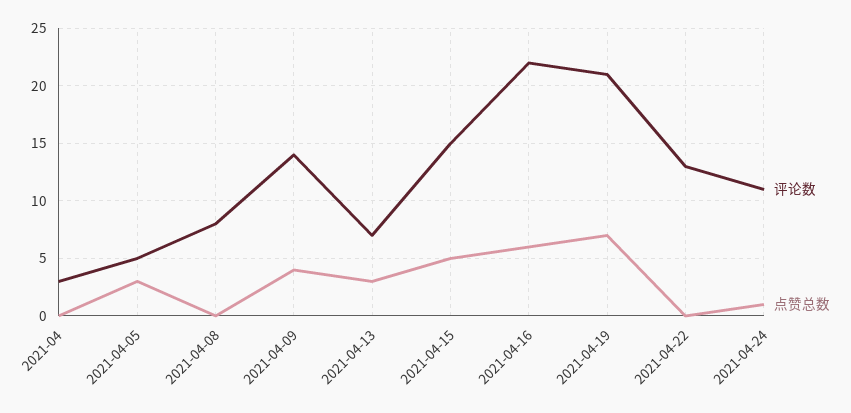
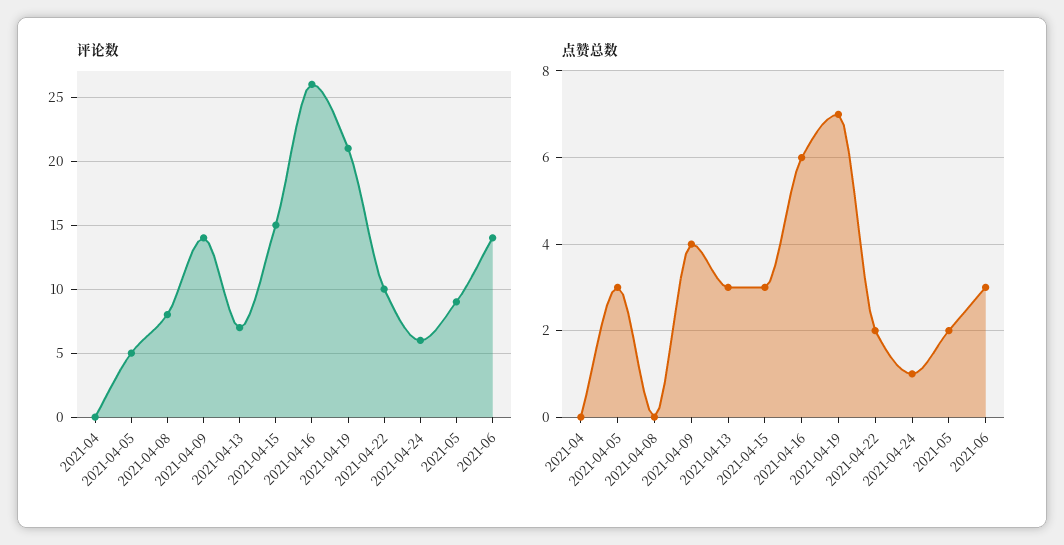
评论数, 2021-04: 3 -> 0
点赞总数, 2021-04-15: 5 -> 3
评论数, 2021-04-16: 22 -> 26
评论数, 2021-04-22: 13 -> 10
点赞总数, 2021-04-22: 0 -> 2
评论数, 2021-04-24: 11 -> 6
评论数, 2021-05: none -> 9
评论数, 2021-06: none -> 14
点赞总数, 2021-05: none -> 2
点赞总数, 2021-06: none -> 3

